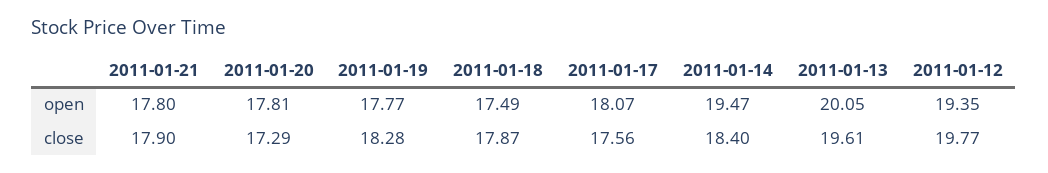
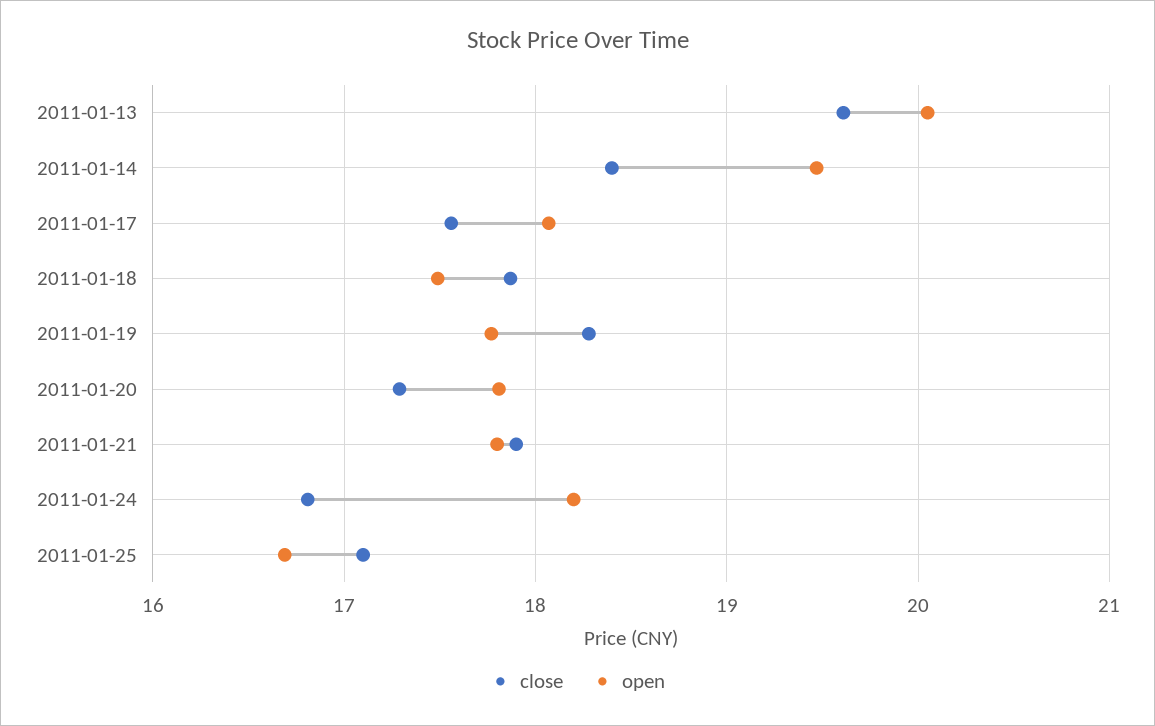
open, 2011-01-12: 19.35 -> none
close, 2011-01-12: 19.77 -> none
close, 2011-01-24: none -> 16.8
open, 2011-01-24: none -> 18.2
close, 2011-01-25: none -> 17.1
open, 2011-01-25: none -> 16.7

